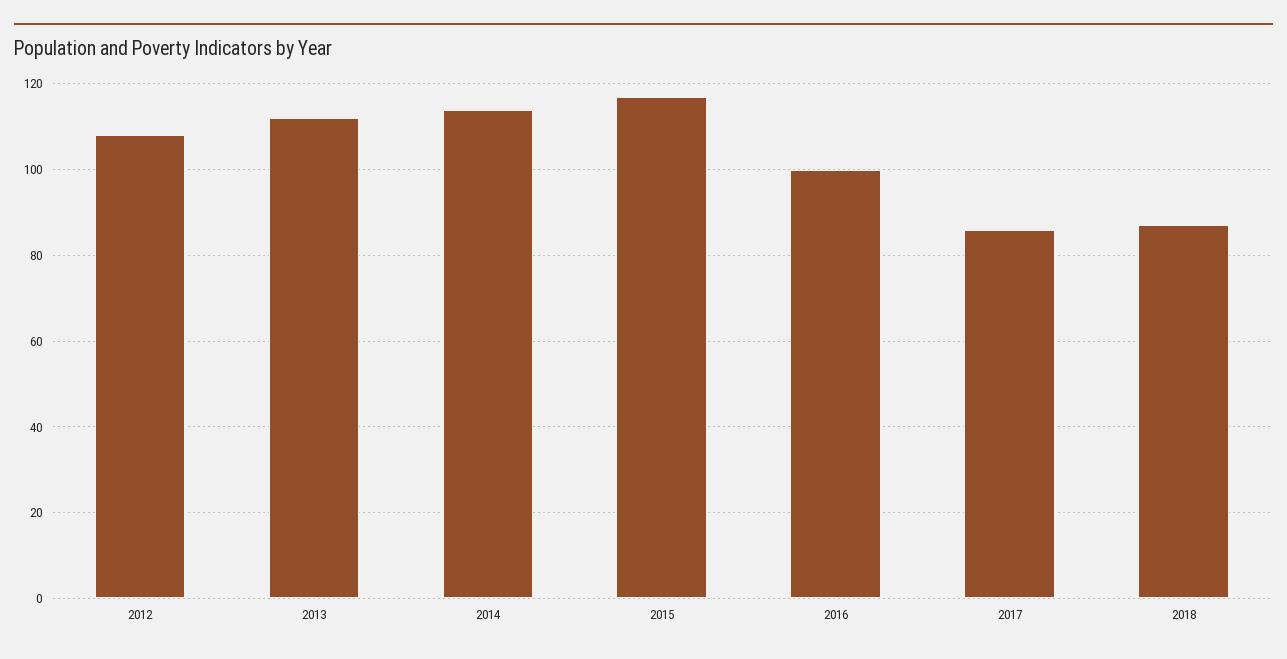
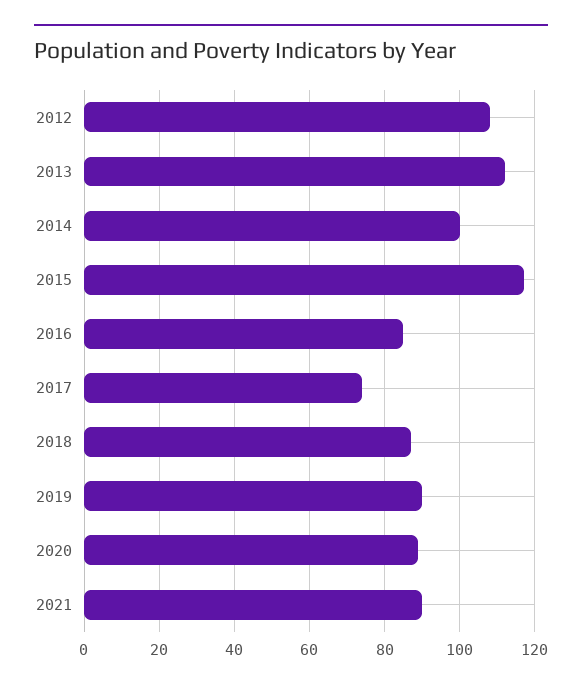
2014: 115 -> 100
2016: 100 -> 85
2017: 85 -> 75
2019: none -> 90
2020: none -> 90
2021: none -> 90

